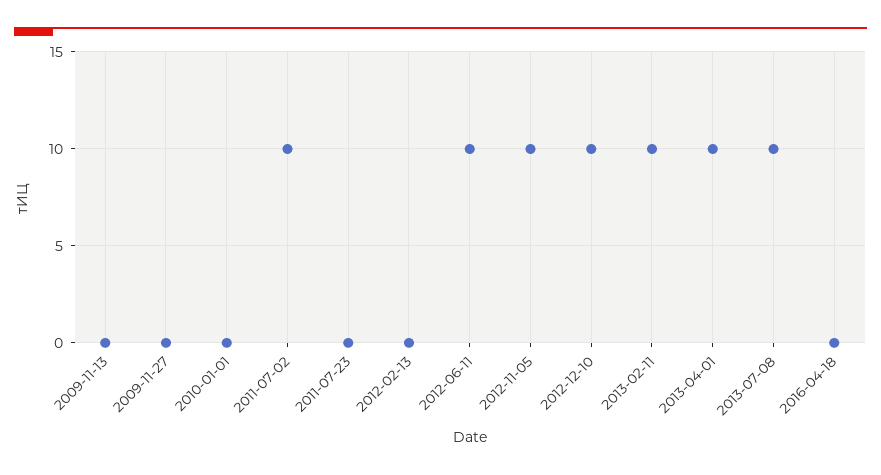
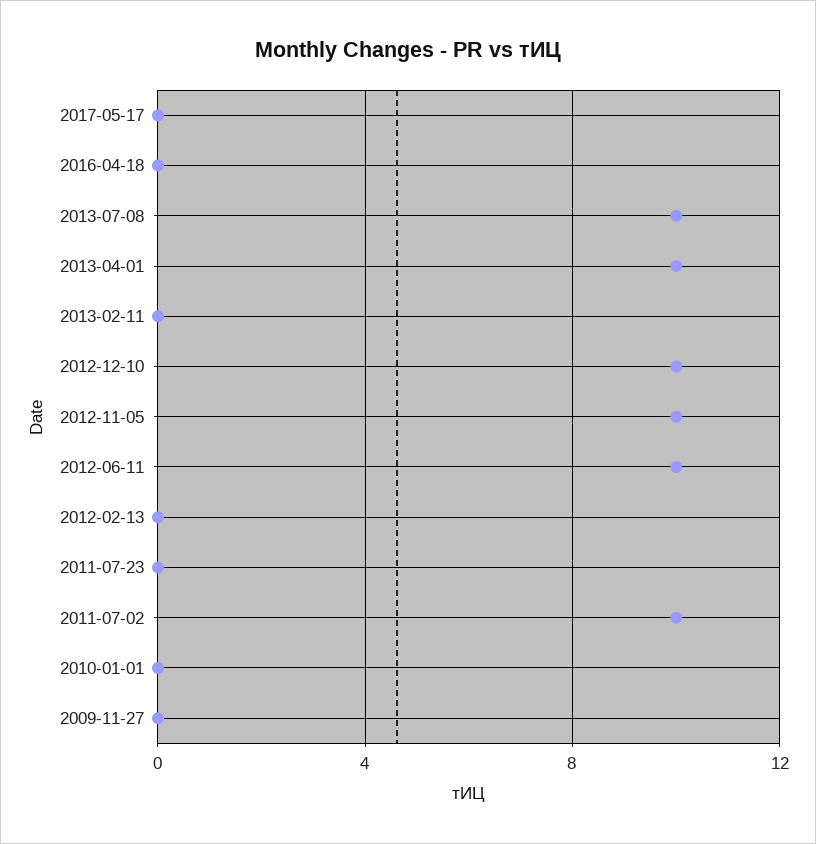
2009-11-13: 0 -> none
2013-02-11: 10 -> 0
2017-05-17: none -> 0

